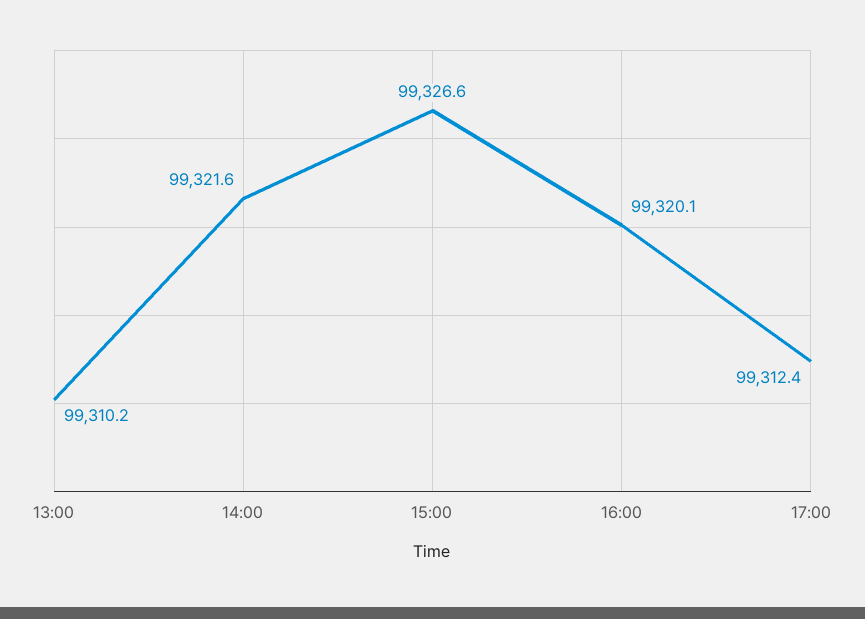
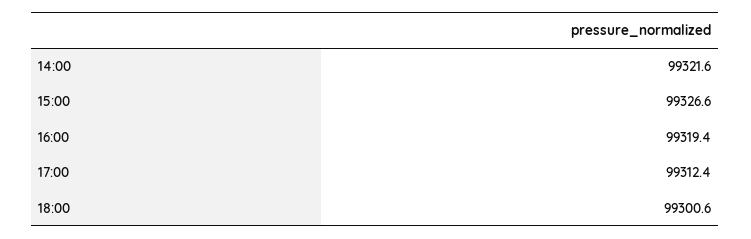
13:00: 99310.2 -> none
16:00: 99320.1 -> 99319.4
18:00: none -> 99300.6

